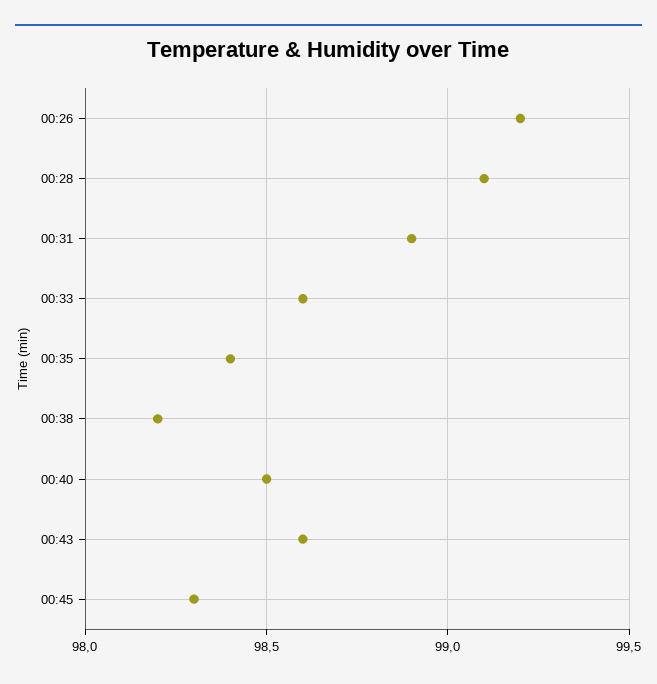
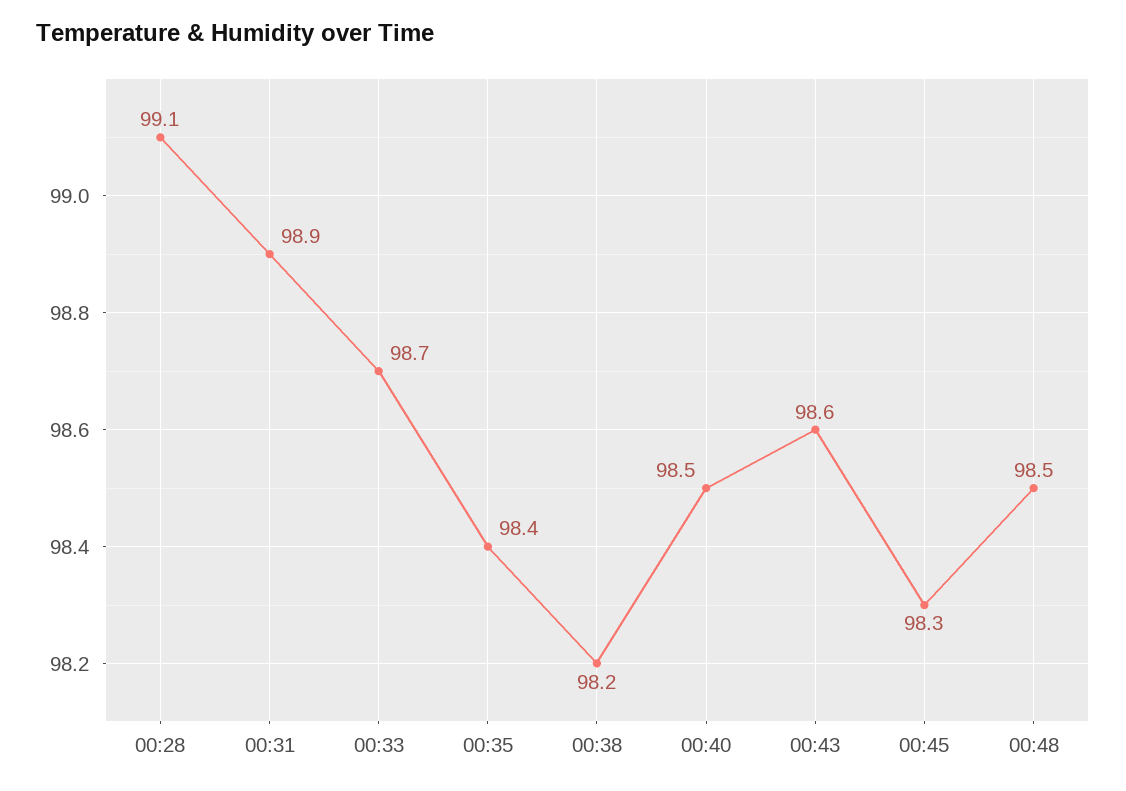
00:26: 99.2 -> none
00:33: 98.6 -> 98.7
00:48: none -> 98.5

